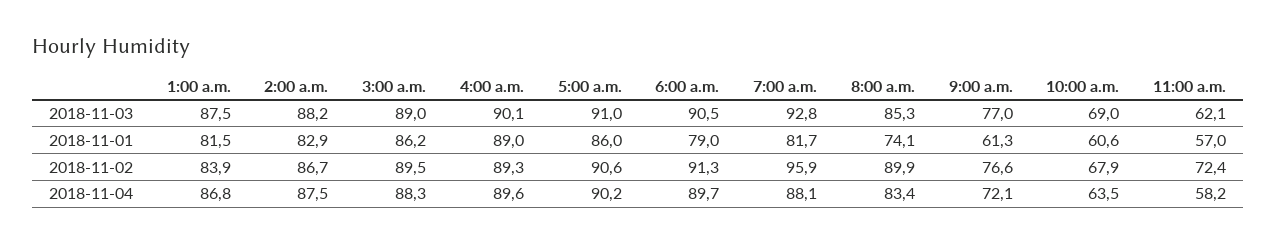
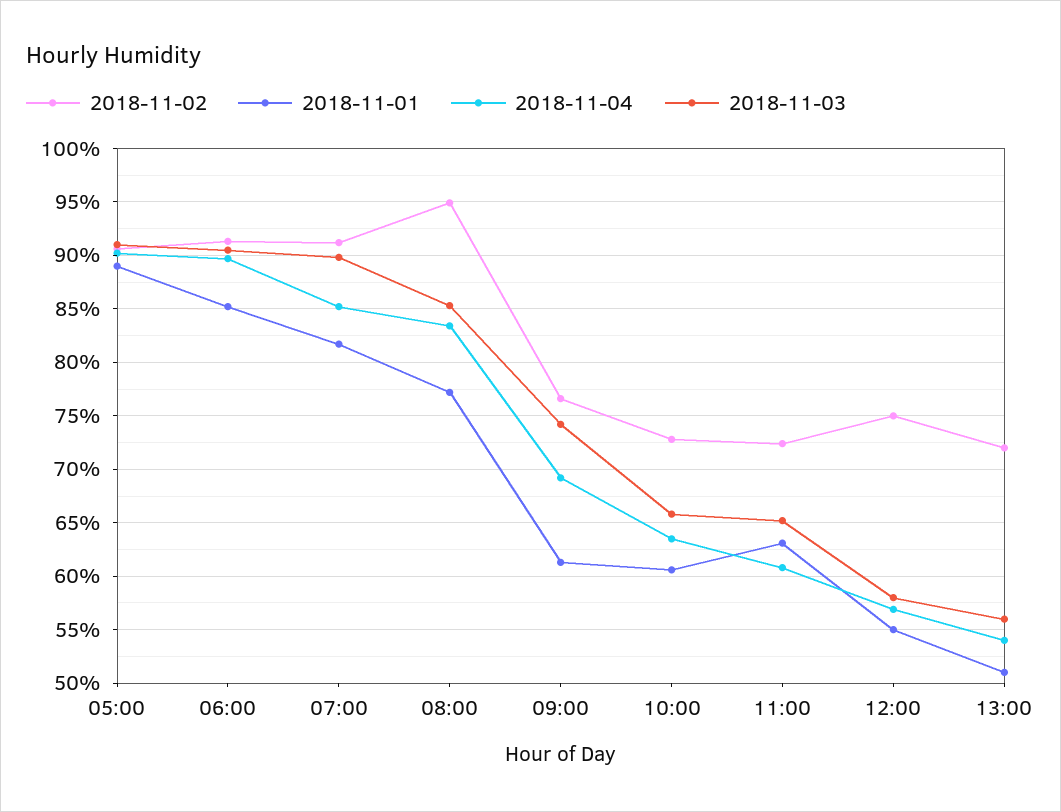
2018-11-03, 1:00 a.m.: 87.5 -> none
2018-11-03, 2:00 a.m.: 88.2 -> none
2018-11-03, 3:00 a.m.: 89 -> none
2018-11-03, 4:00 a.m.: 90.1 -> none
2018-11-03, 7:00 a.m.: 92.8 -> 90
2018-11-03, 9:00 a.m.: 77 -> 74
2018-11-03, 10:00 a.m.: 69 -> 66
2018-11-03, 11:00 a.m.: 62.1 -> 65
2018-11-01, 1:00 a.m.: 81.5 -> none
2018-11-01, 2:00 a.m.: 82.9 -> none
2018-11-01, 3:00 a.m.: 86.2 -> none
2018-11-01, 4:00 a.m.: 89 -> none
2018-11-01, 5:00 a.m.: 86 -> 89
2018-11-01, 6:00 a.m.: 79 -> 85
2018-11-01, 8:00 a.m.: 74.1 -> 77
2018-11-01, 11:00 a.m.: 57 -> 63
2018-11-02, 1:00 a.m.: 83.9 -> none
2018-11-02, 2:00 a.m.: 86.7 -> none
2018-11-02, 3:00 a.m.: 89.5 -> none
2018-11-02, 4:00 a.m.: 89.3 -> none
2018-11-02, 7:00 a.m.: 95.9 -> 91
2018-11-02, 8:00 a.m.: 89.9 -> 95
2018-11-02, 10:00 a.m.: 67.9 -> 73
2018-11-04, 1:00 a.m.: 86.8 -> none
2018-11-04, 2:00 a.m.: 87.5 -> none
2018-11-04, 3:00 a.m.: 88.3 -> none
2018-11-04, 4:00 a.m.: 89.6 -> none
2018-11-04, 7:00 a.m.: 88.1 -> 85
2018-11-04, 9:00 a.m.: 72.1 -> 69
2018-11-04, 11:00 a.m.: 58.2 -> 61
2018-11-02, 12:00: none -> 75
2018-11-01, 12:00: none -> 55
2018-11-04, 12:00: none -> 57
2018-11-03, 12:00: none -> 58
2018-11-02, 13:00: none -> 72
2018-11-01, 13:00: none -> 51
2018-11-04, 13:00: none -> 54
2018-11-03, 13:00: none -> 56

